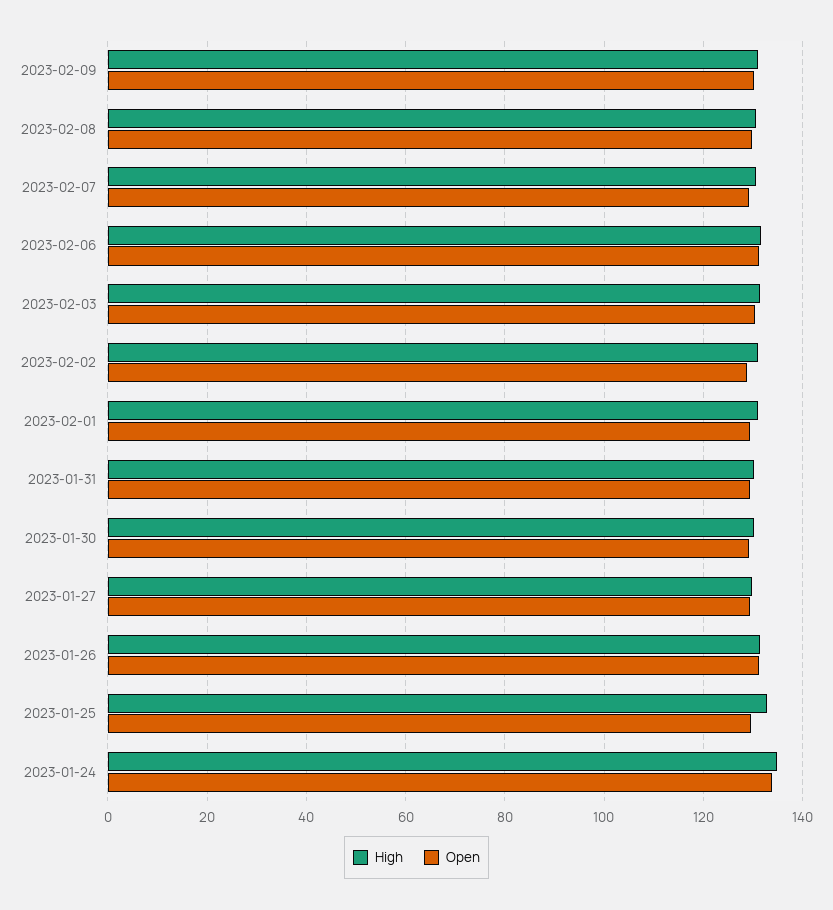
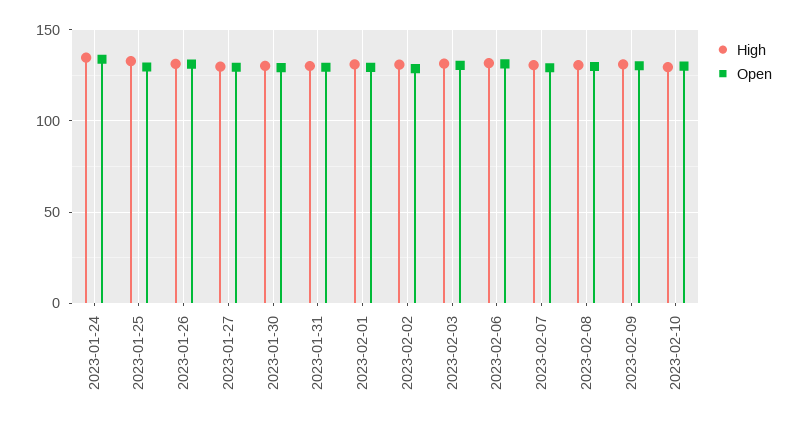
High, 2023-02-10: none -> 130
Open, 2023-02-10: none -> 130

